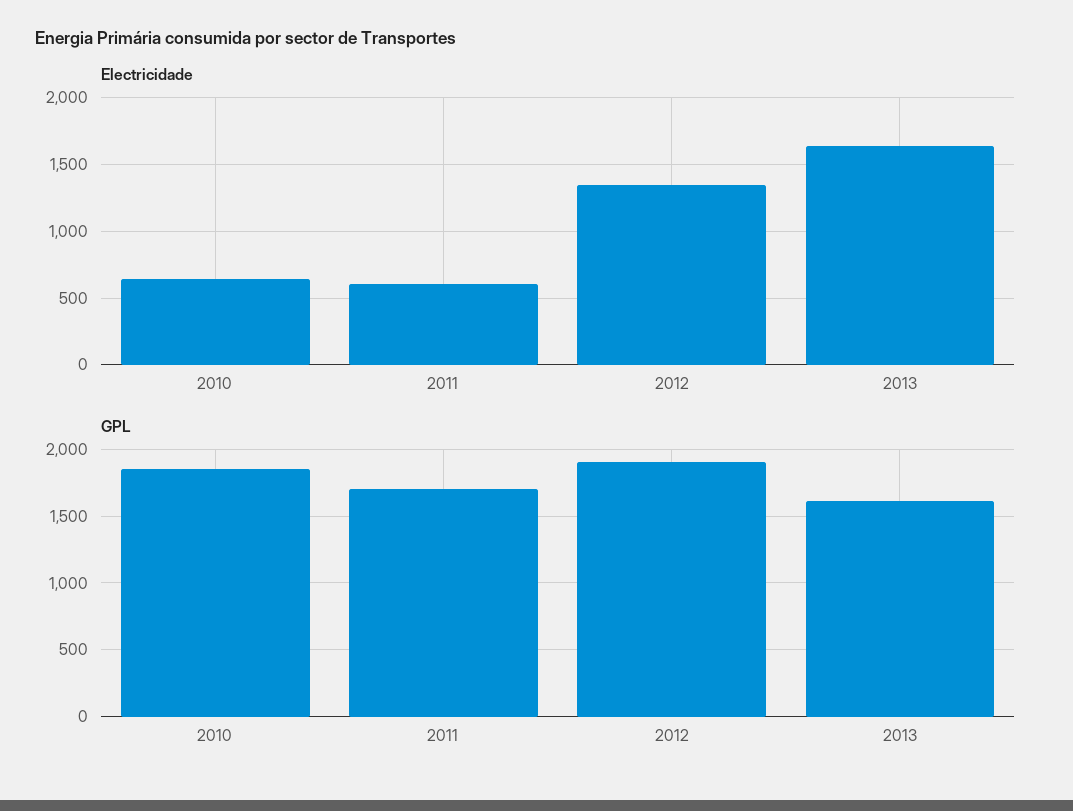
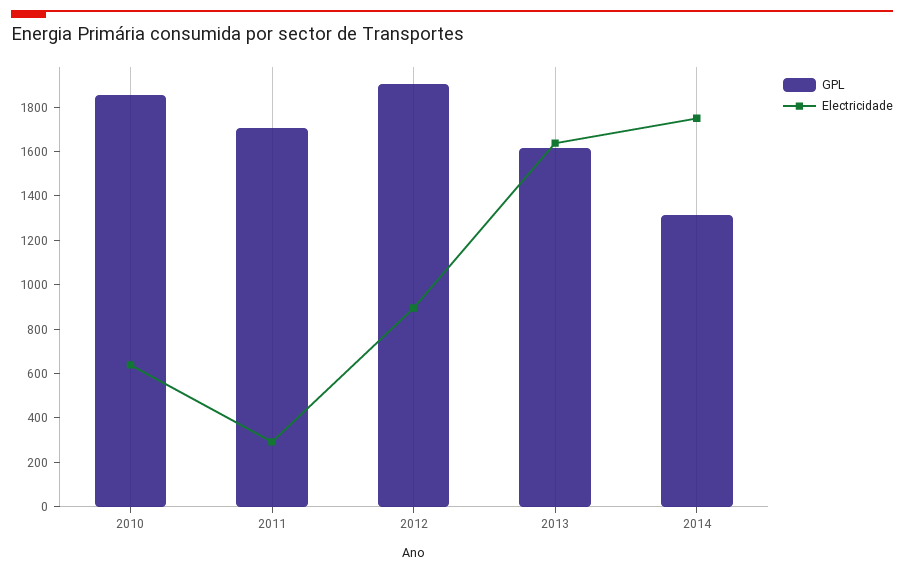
Electricidade, 2011: 600 -> 300
Electricidade, 2012: 1350 -> 900
GPL, 2014: none -> 1300
Electricidade, 2014: none -> 1750

